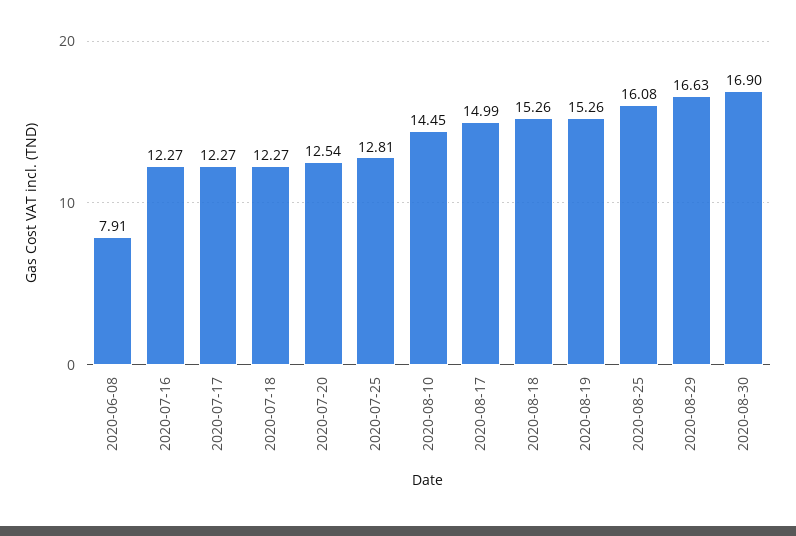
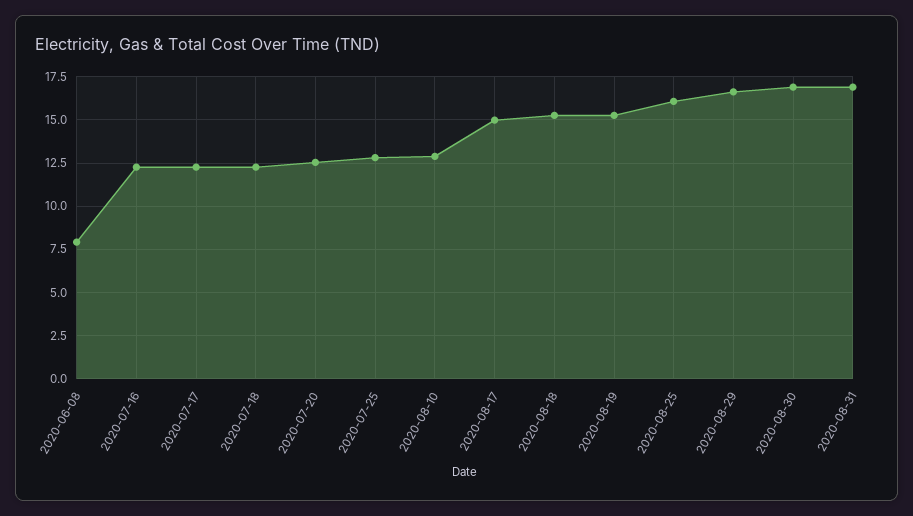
2020-08-10: 14.45 -> 13
2020-08-31: none -> 17

